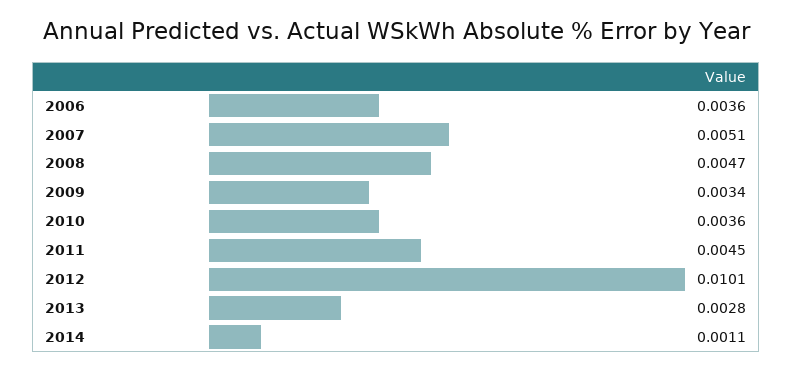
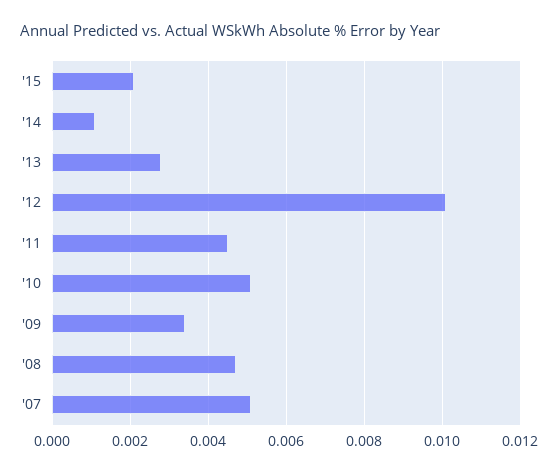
2006: 0.0036 -> none
2010: 0.0036 -> 0.005
'15: none -> 0.002

